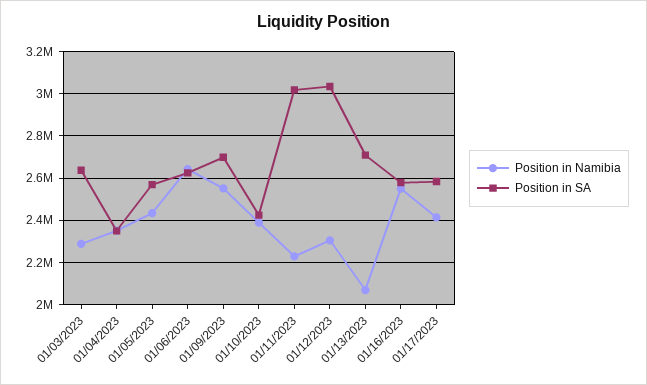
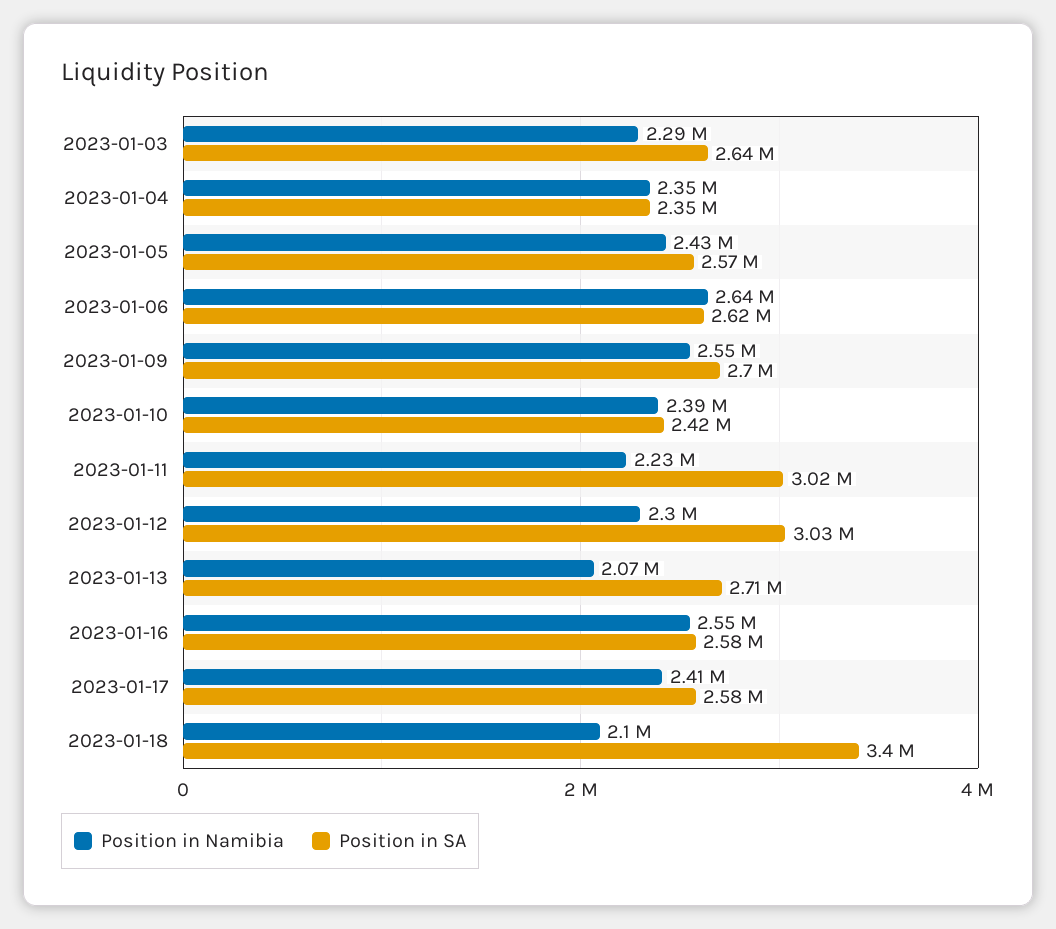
Position in Namibia, 2023-01-18: none -> 2100000
Position in SA, 2023-01-18: none -> 3400000

